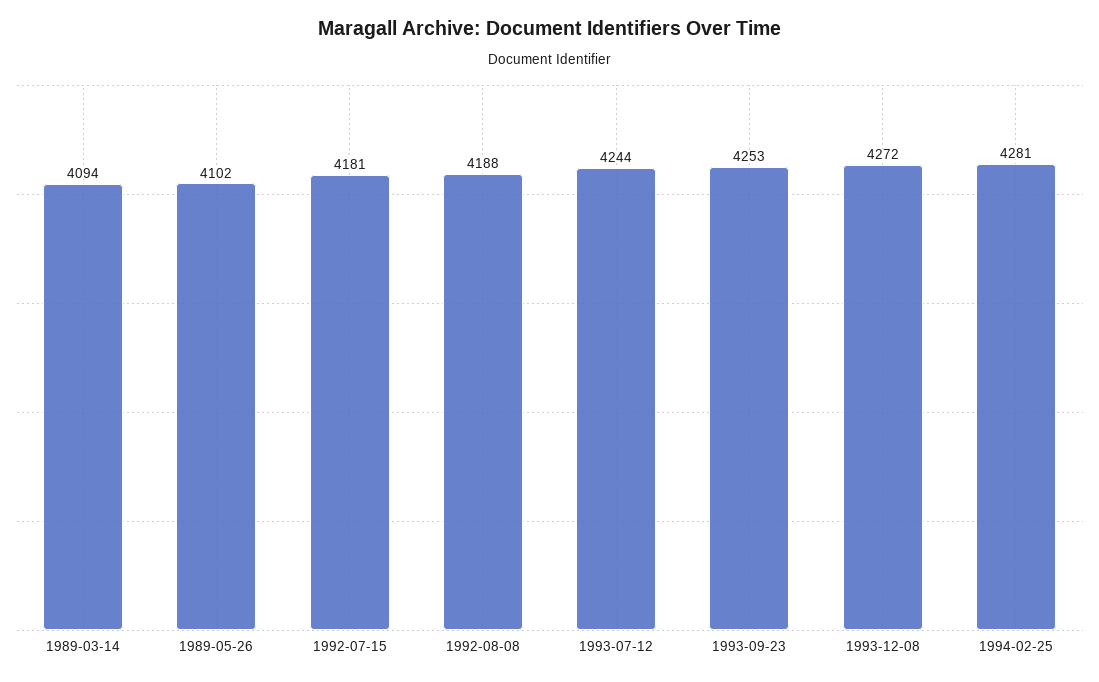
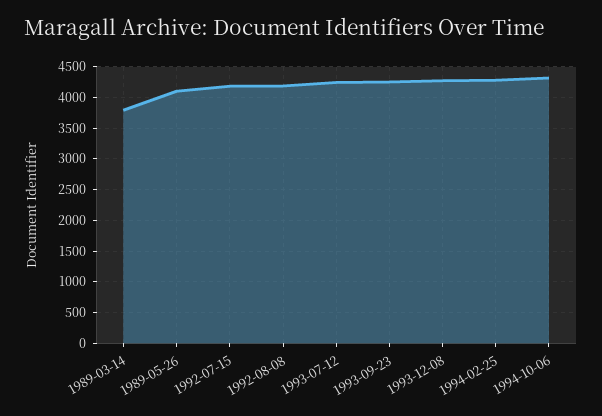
1989-03-14: 4094 -> 3800
1994-10-06: none -> 4300

